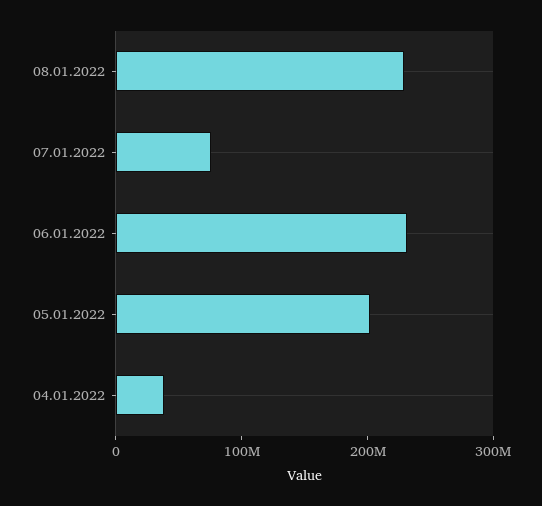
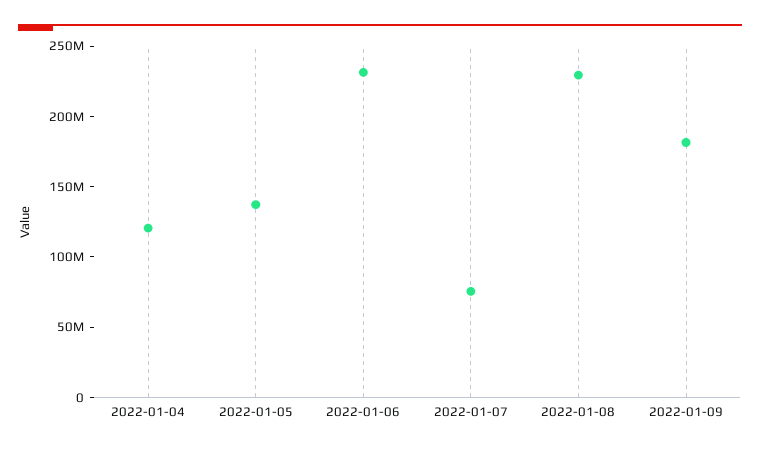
05.01.2022: 200000000 -> 140000000
04.01.2022: 40000000 -> 120000000
2022-01-09: none -> 180000000

